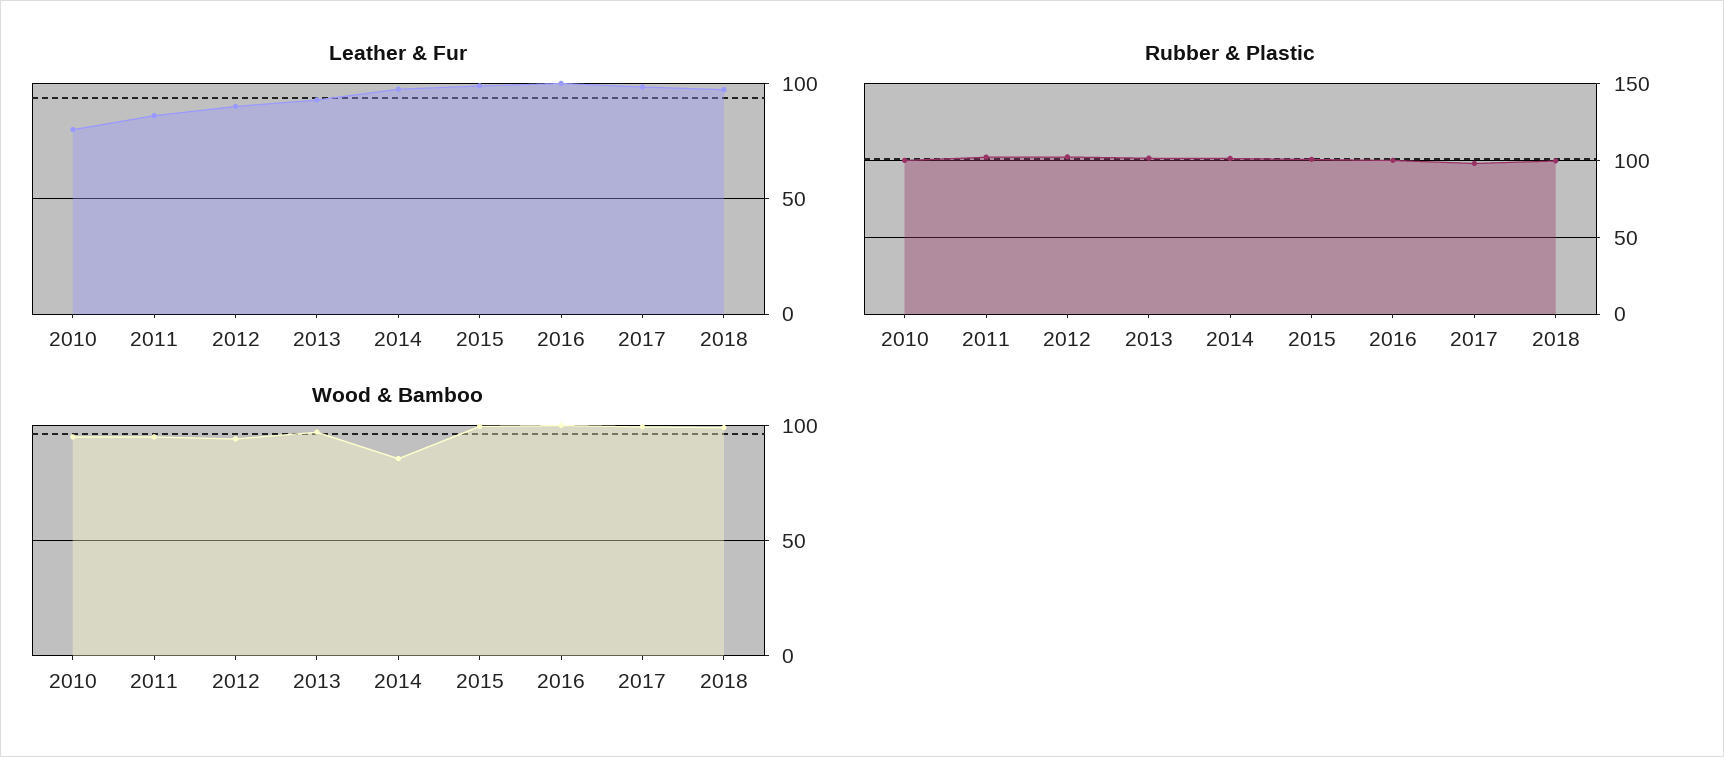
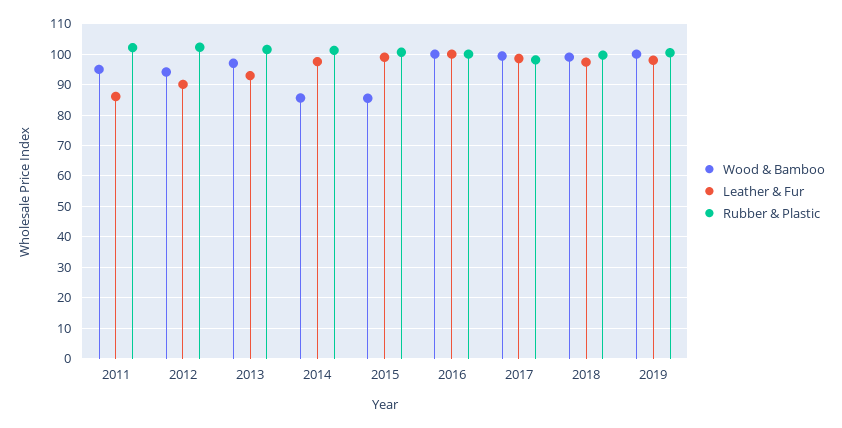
Leather & Fur, 2010: 80 -> none
Rubber & Plastic, 2010: 100 -> none
Wood & Bamboo, 2010: 95 -> none
Wood & Bamboo, 2015: 100 -> 86
Wood & Bamboo, 2019: none -> 100
Leather & Fur, 2019: none -> 98
Rubber & Plastic, 2019: none -> 100

